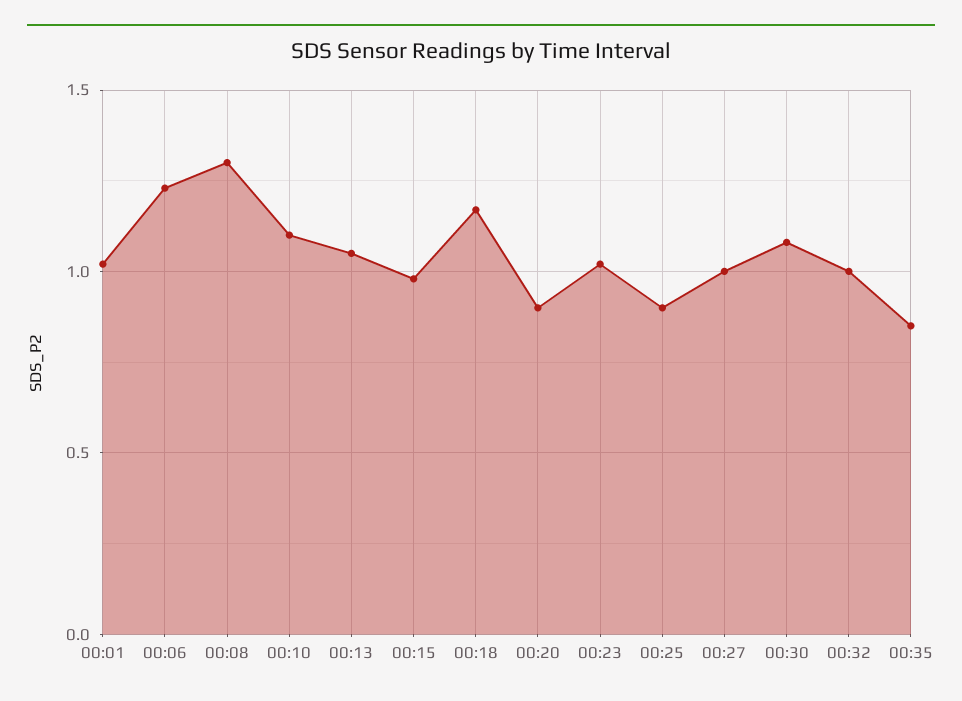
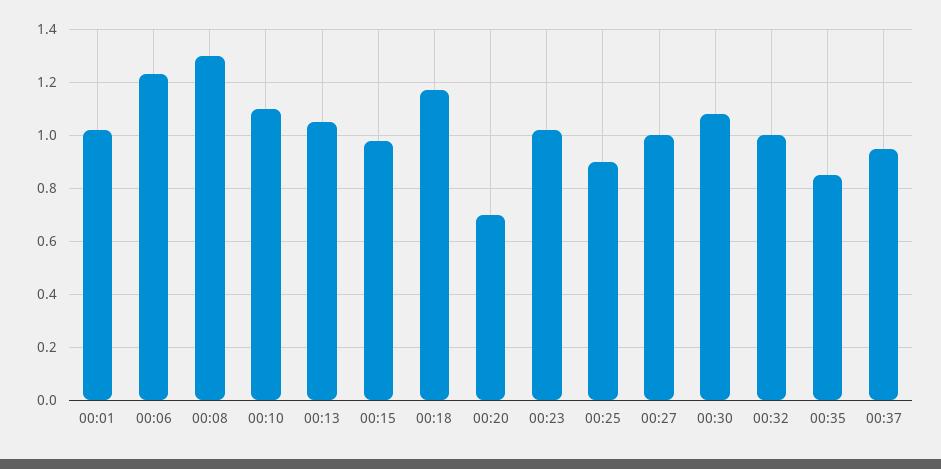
00:20: 0.9 -> 0.7
00:37: none -> 0.95

